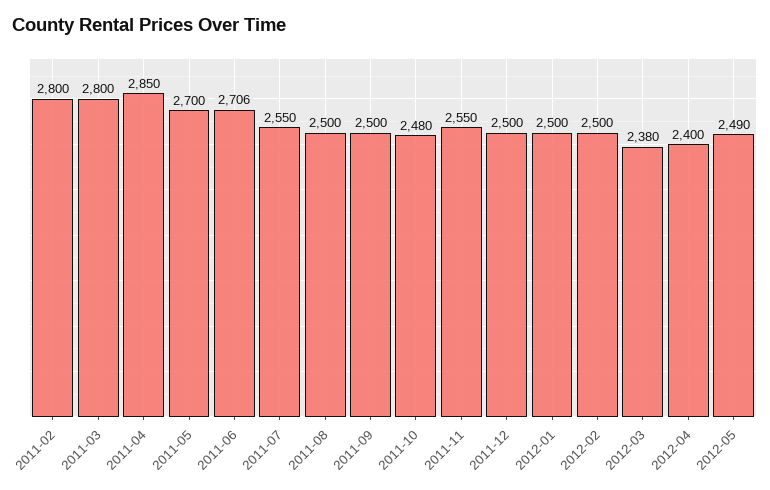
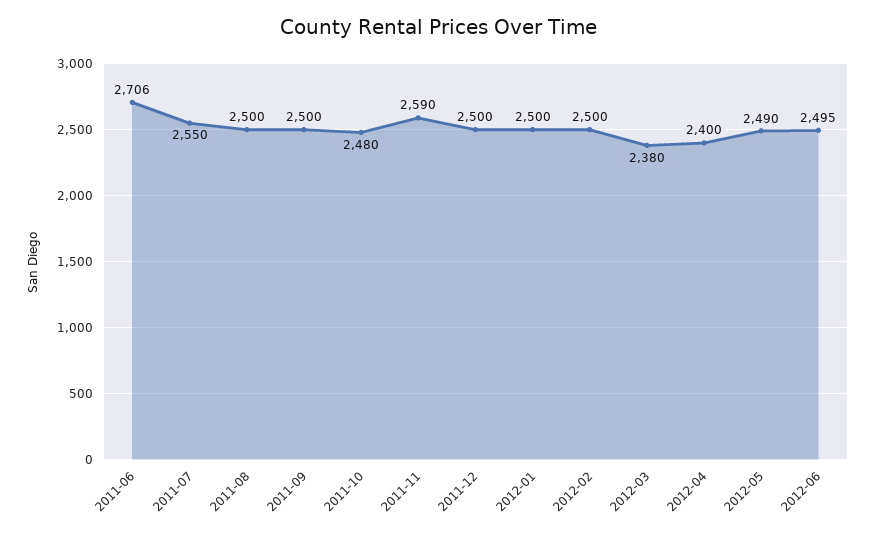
2011-02: 2800 -> none
2011-03: 2800 -> none
2011-04: 2850 -> none
2011-05: 2700 -> none
2011-11: 2550 -> 2590
2012-06: none -> 2495

